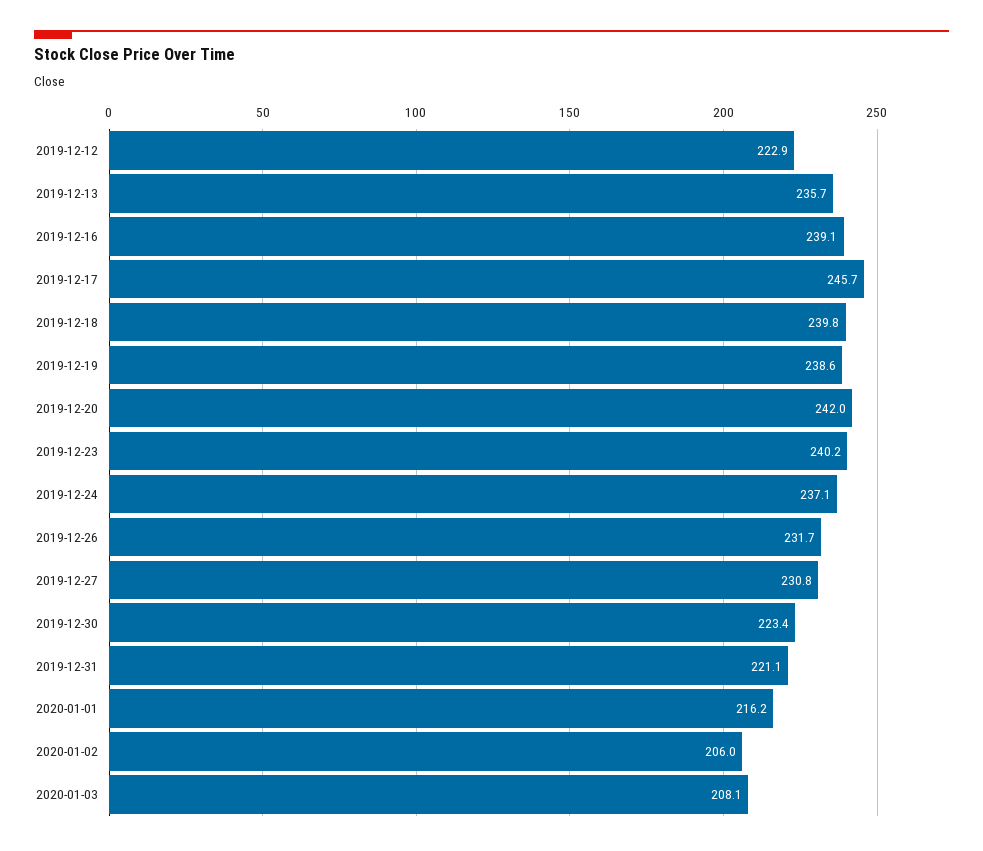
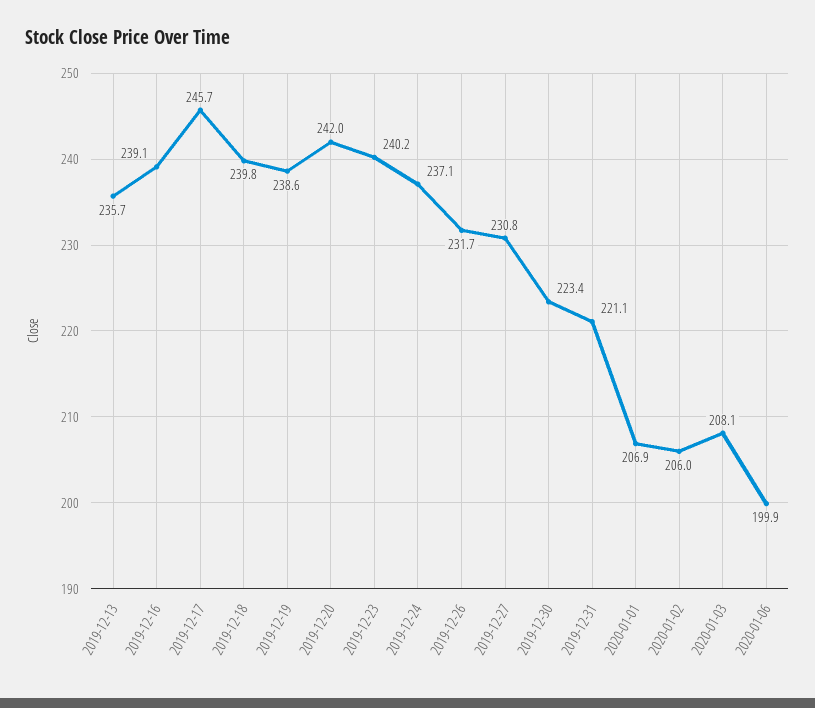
2019-12-12: 222.9 -> none
2020-01-01: 216.2 -> 206.9
2020-01-06: none -> 199.9

